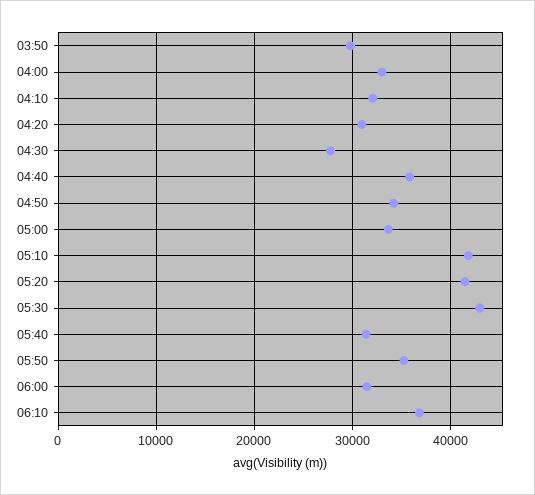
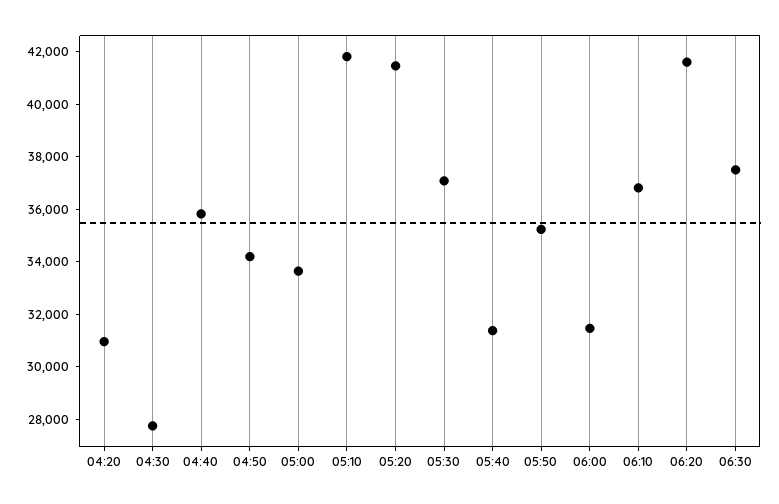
03:50: 30000 -> none
04:00: 33000 -> none
04:10: 32000 -> none
05:30: 43000 -> 37000
06:20: none -> 41500
06:30: none -> 37500

